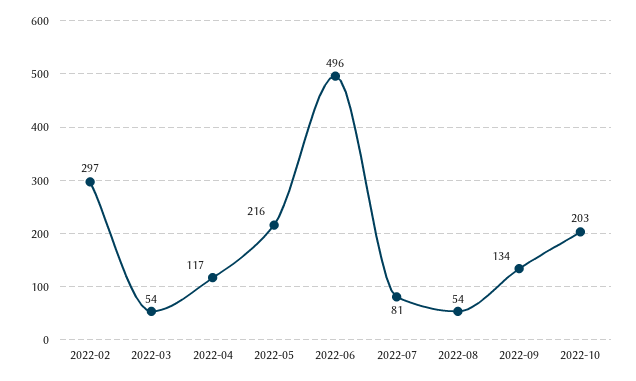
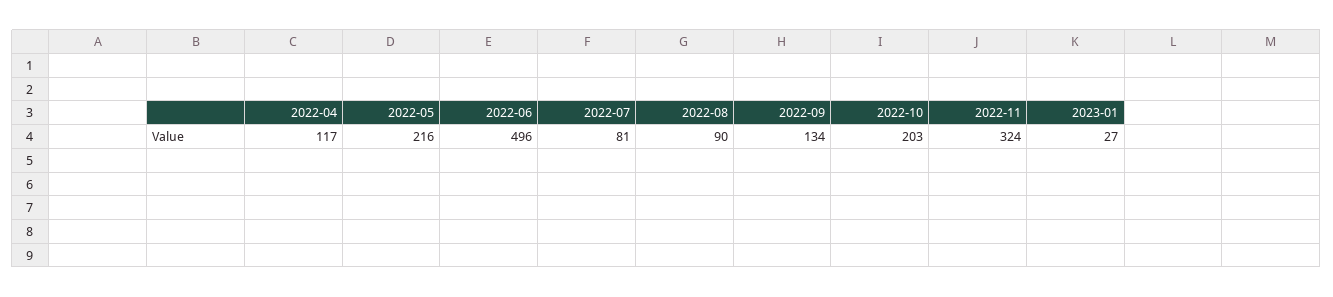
2022-02: 297 -> none
2022-03: 54 -> none
2022-08: 54 -> 90
2022-11: none -> 324
2023-01: none -> 27

